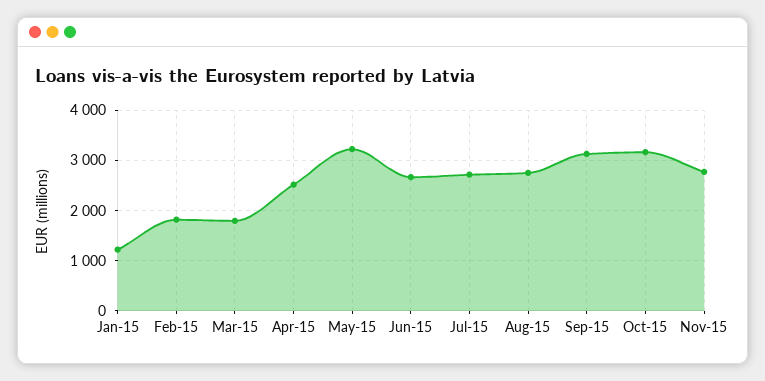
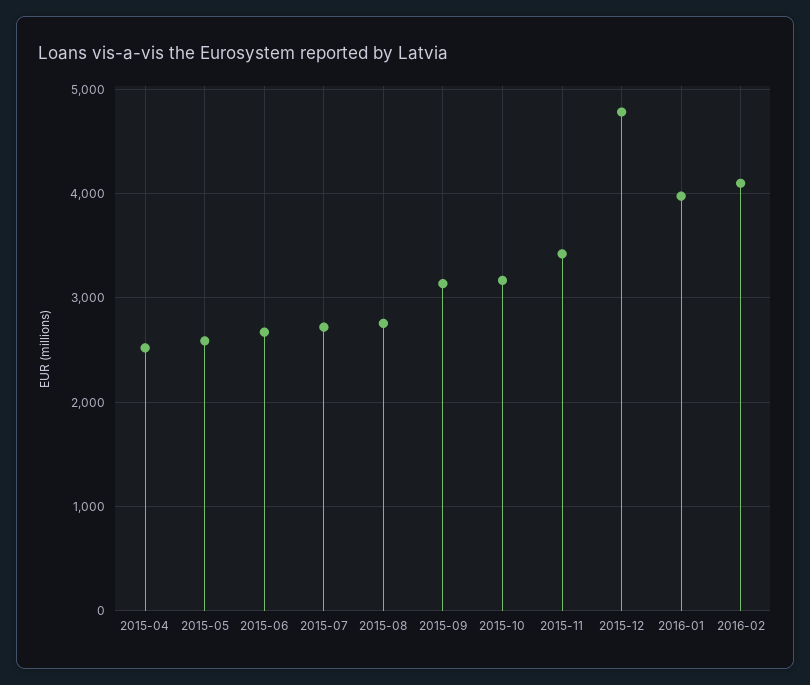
Jan-15: 1200 -> none
Feb-15: 1800 -> none
Mar-15: 1800 -> none
May-15: 3200 -> 2600
Nov-15: 2800 -> 3400
2015-12: none -> 4800
2016-01: none -> 4000
2016-02: none -> 4100

